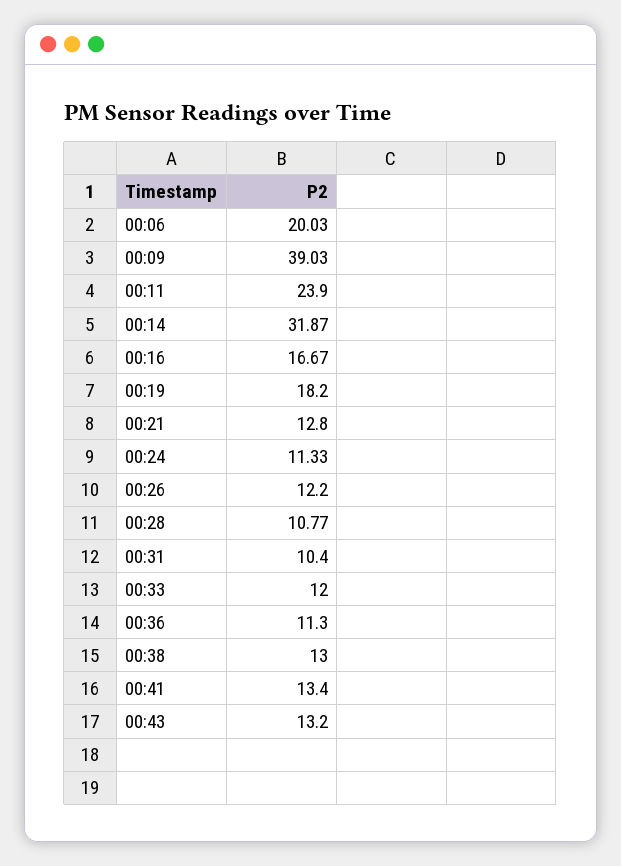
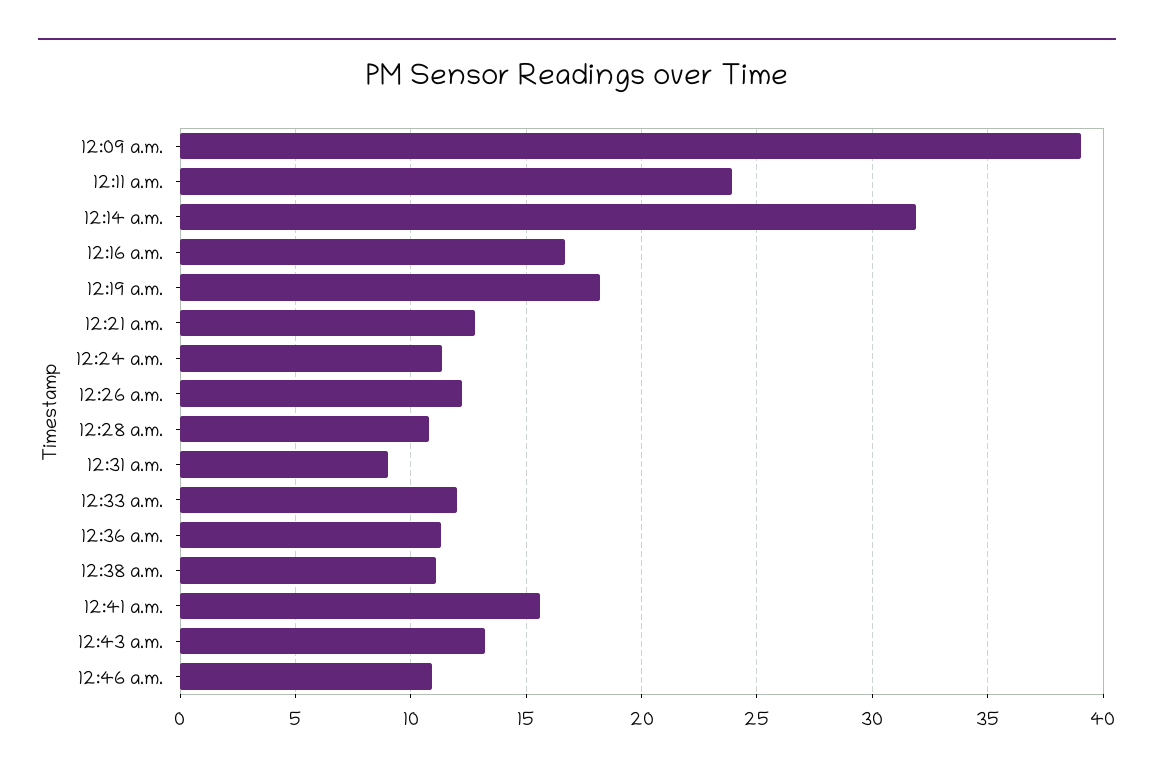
00:06: 20.03 -> none
00:31: 10.4 -> 9
00:38: 13 -> 11
00:41: 13.4 -> 15.5
12:46 a.m.: none -> 11

